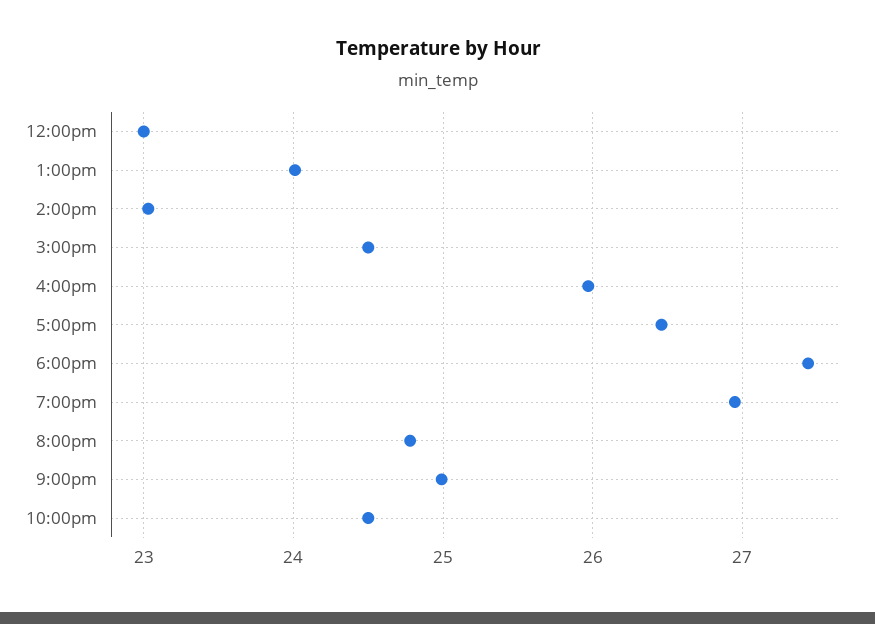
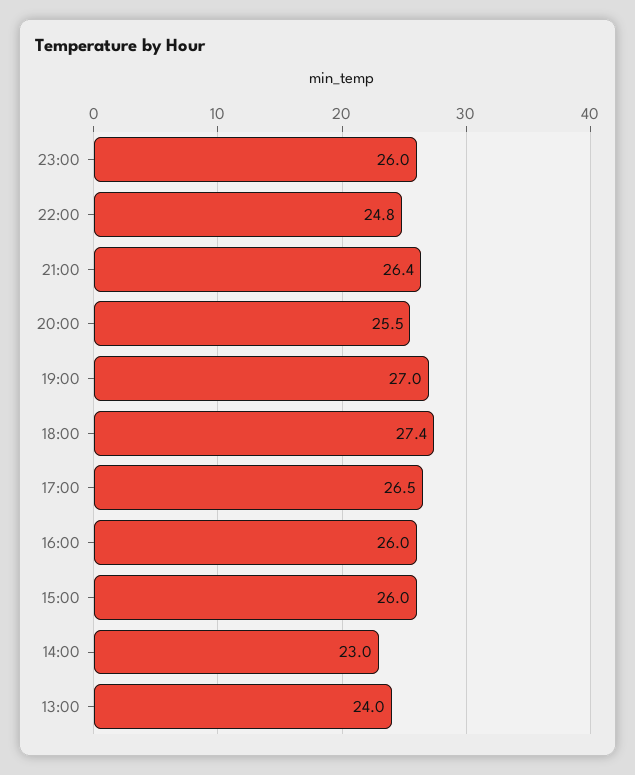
12:00pm: 23 -> none
3:00pm: 24.5 -> 26
8:00pm: 24.8 -> 25.5
9:00pm: 25 -> 26.4
10:00pm: 24.5 -> 24.8
23:00: none -> 26

